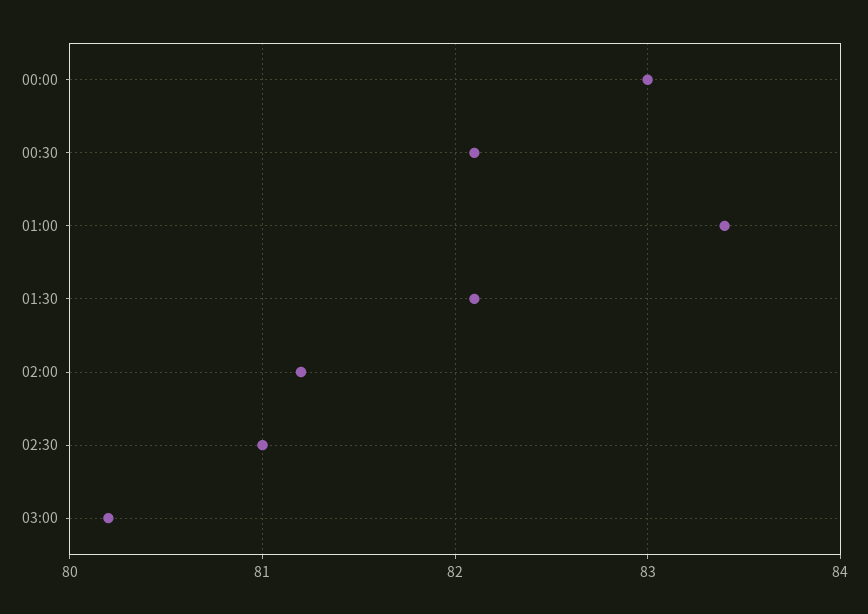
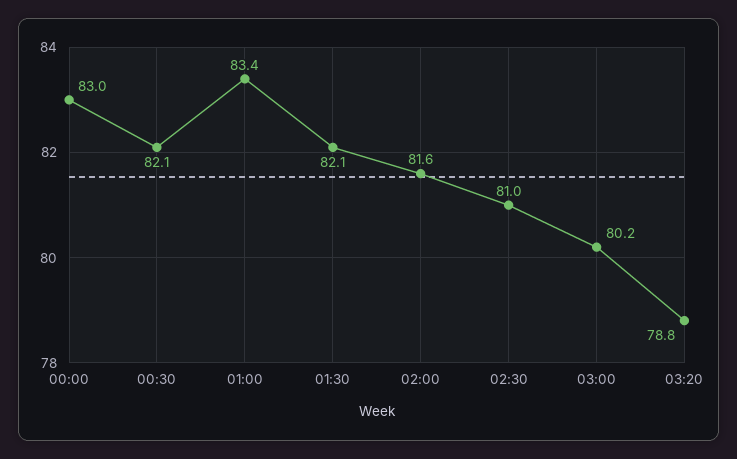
02:00: 81.2 -> 81.6
03:20: none -> 78.8

